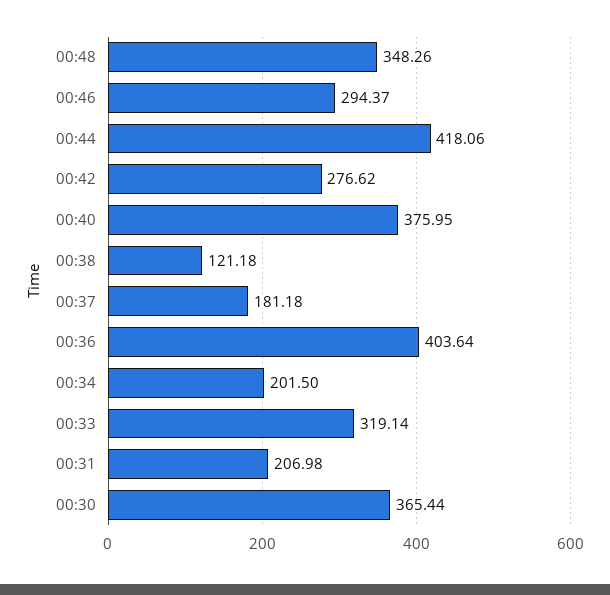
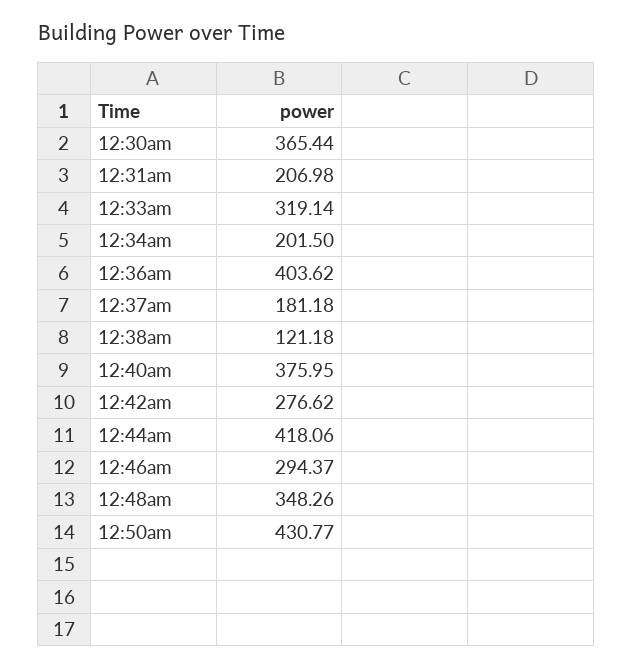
00:36: 403.64 -> 403.62
12:50am: none -> 430.77

